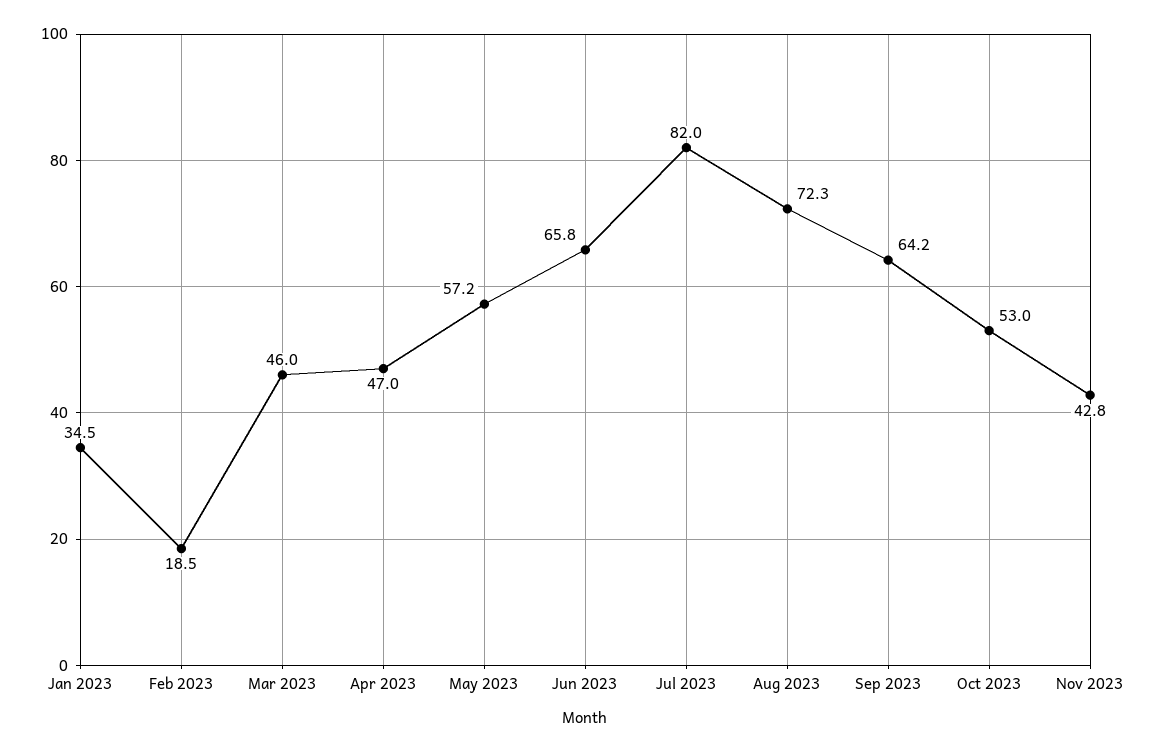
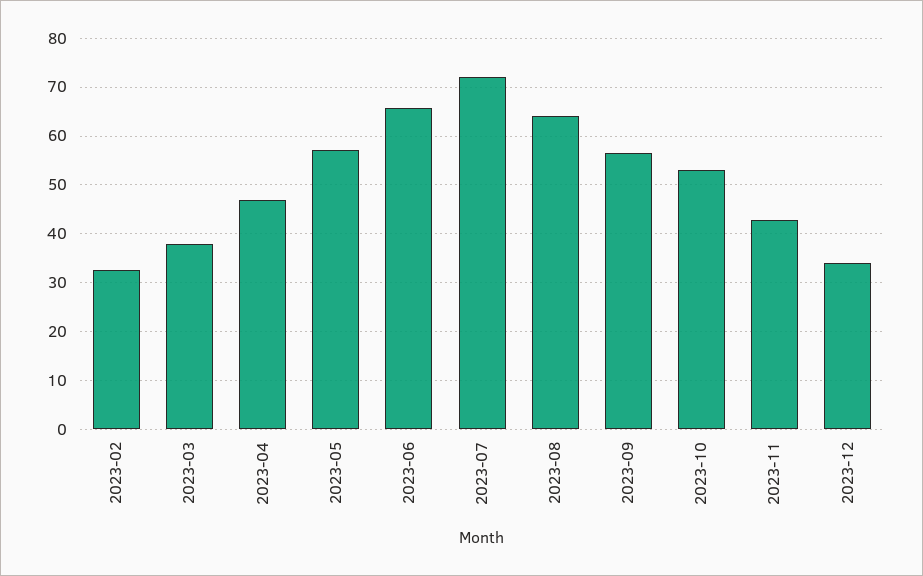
Jan 2023: 34.5 -> none
Feb 2023: 18.5 -> 32
Mar 2023: 46 -> 38
Jul 2023: 82 -> 72
Aug 2023: 72.3 -> 64
Sep 2023: 64.2 -> 56
2023-12: none -> 34

